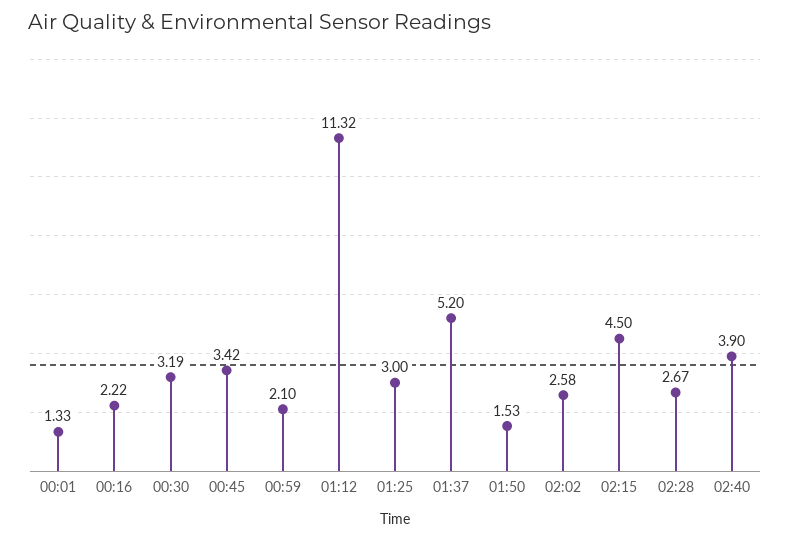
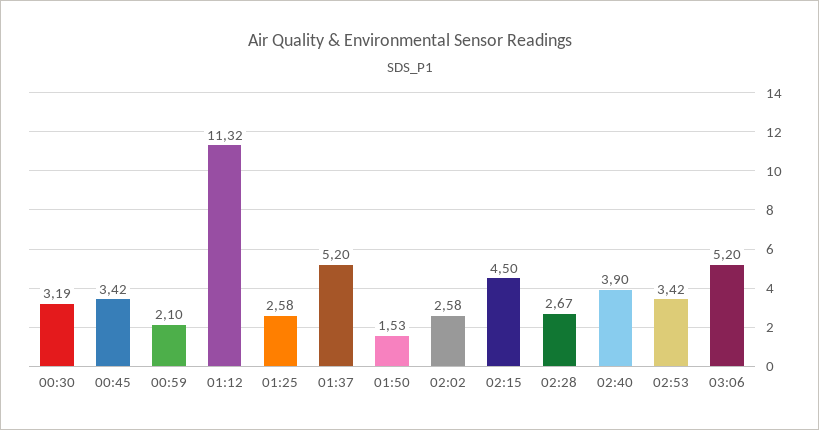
00:01: 1.33 -> none
00:16: 2.22 -> none
01:25: 3 -> 2.58
02:53: none -> 3.42
03:06: none -> 5.2

